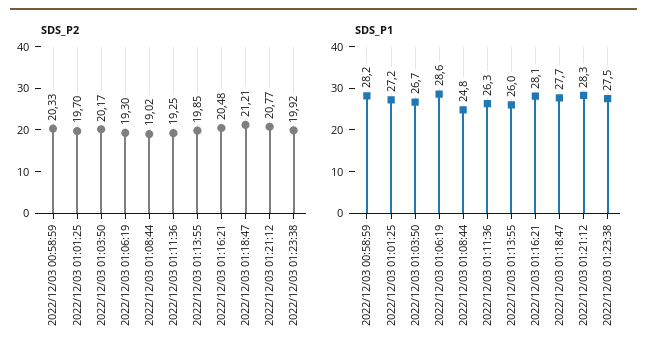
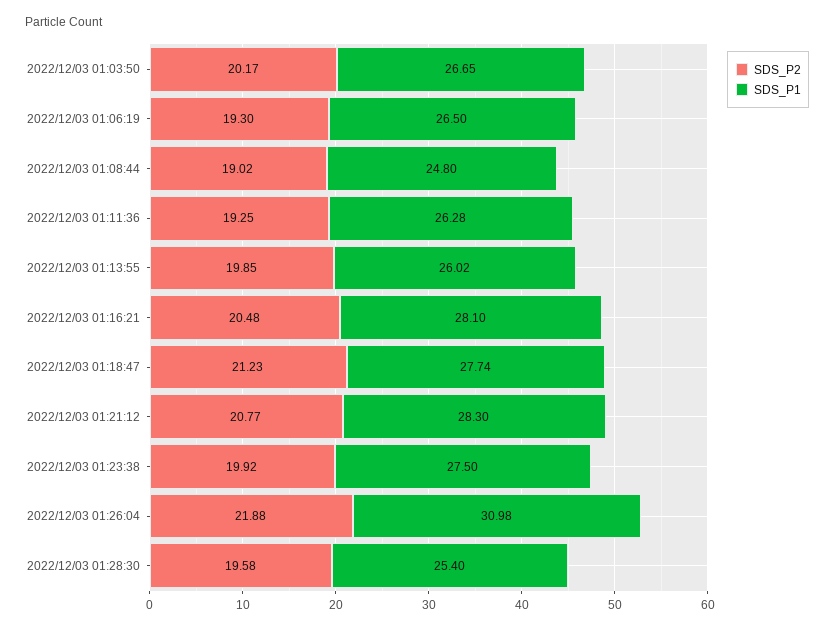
SDS_P2, 2022/12/03 00:58:59: 20.33 -> none
SDS_P2, 2022/12/03 01:01:25: 19.7 -> none
SDS_P2, 2022/12/03 01:18:47: 21.21 -> 21.23
SDS_P1, 2022/12/03 00:58:59: 28.2 -> none
SDS_P1, 2022/12/03 01:01:25: 27.2 -> none
SDS_P1, 2022/12/03 01:06:19: 28.6 -> 26.5
SDS_P2, 2022/12/03 01:26:04: none -> 21.88
SDS_P1, 2022/12/03 01:26:04: none -> 30.98
SDS_P2, 2022/12/03 01:28:30: none -> 19.58
SDS_P1, 2022/12/03 01:28:30: none -> 25.4

